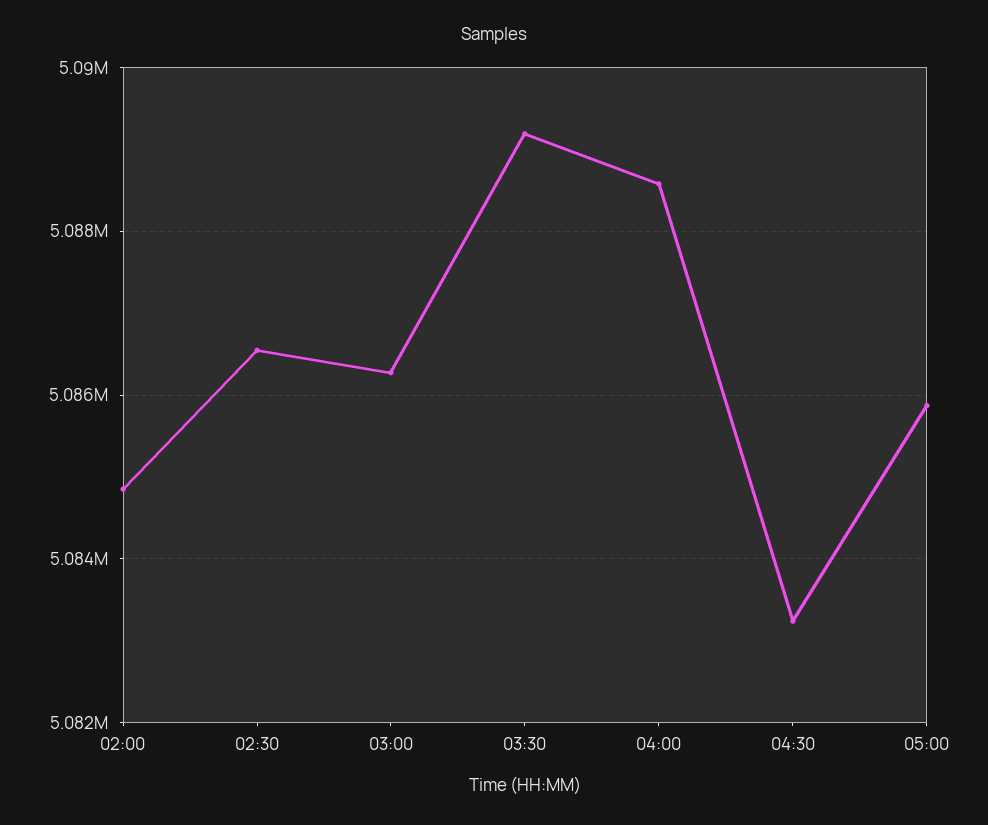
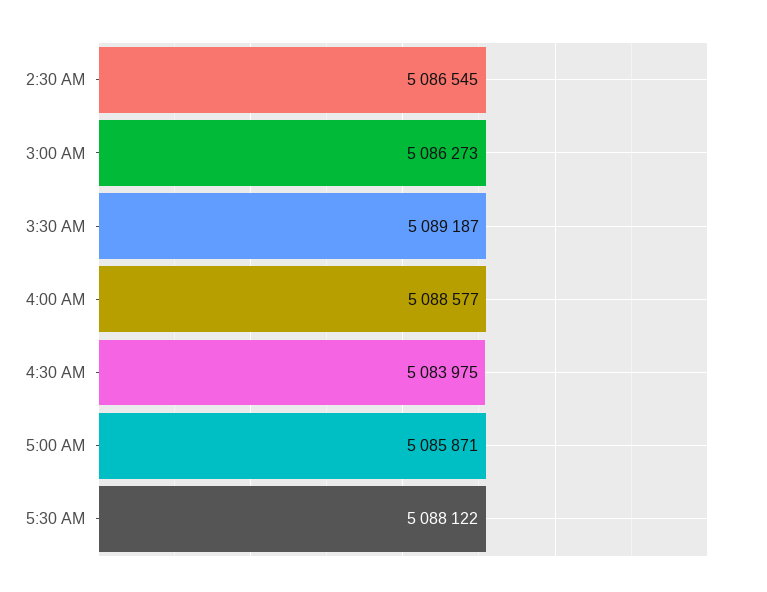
02:00: 5084800 -> none
04:30: 5083200 -> 5083975
5:30 AM: none -> 5088122

